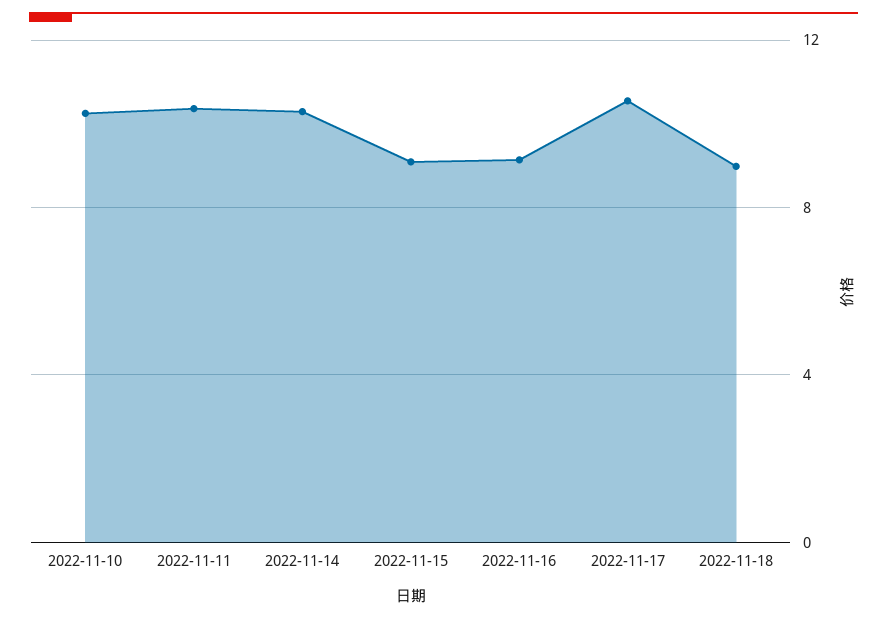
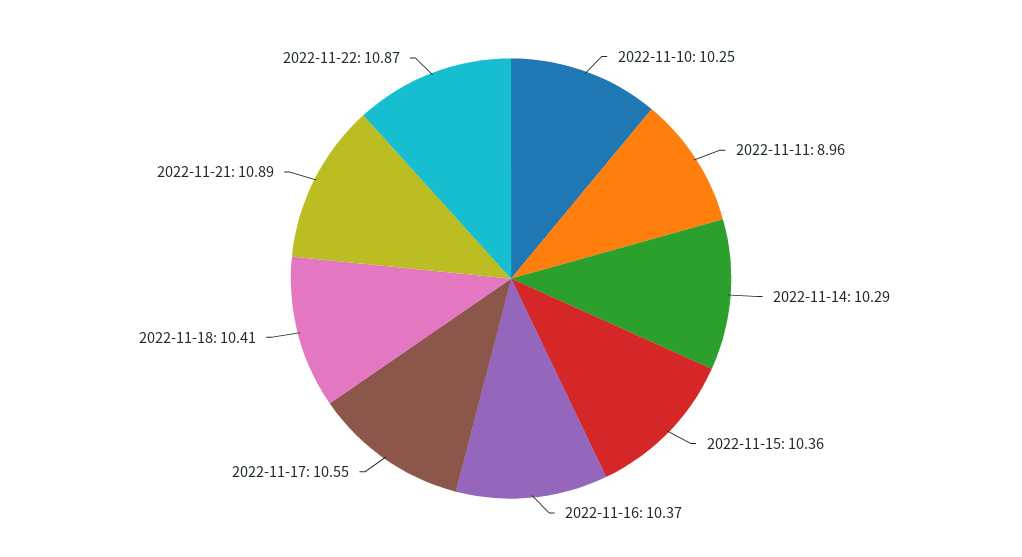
2022-11-11: 10.5 -> 8.96
2022-11-15: 9 -> 10.36
2022-11-16: 9 -> 10.37
2022-11-18: 9 -> 10.41
2022-11-21: none -> 10.89
2022-11-22: none -> 10.87

